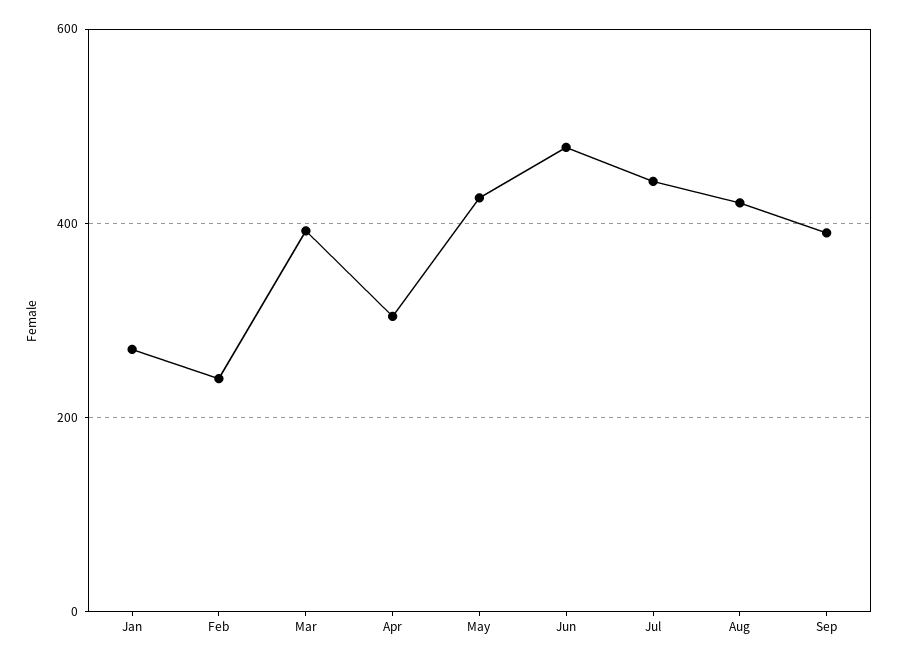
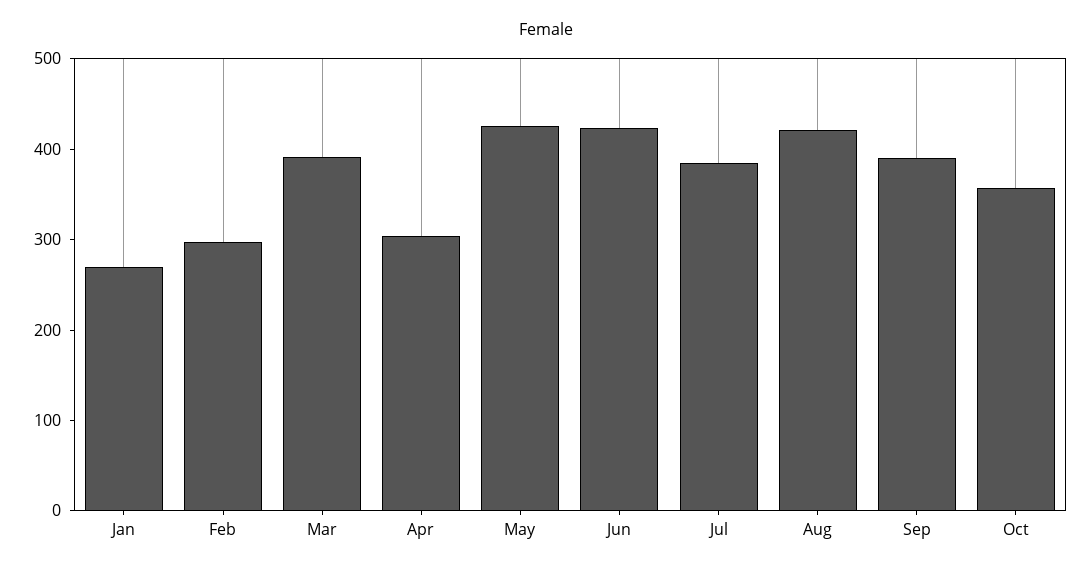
Feb: 240 -> 300
Jun: 480 -> 420
Jul: 440 -> 380
Oct: none -> 360

